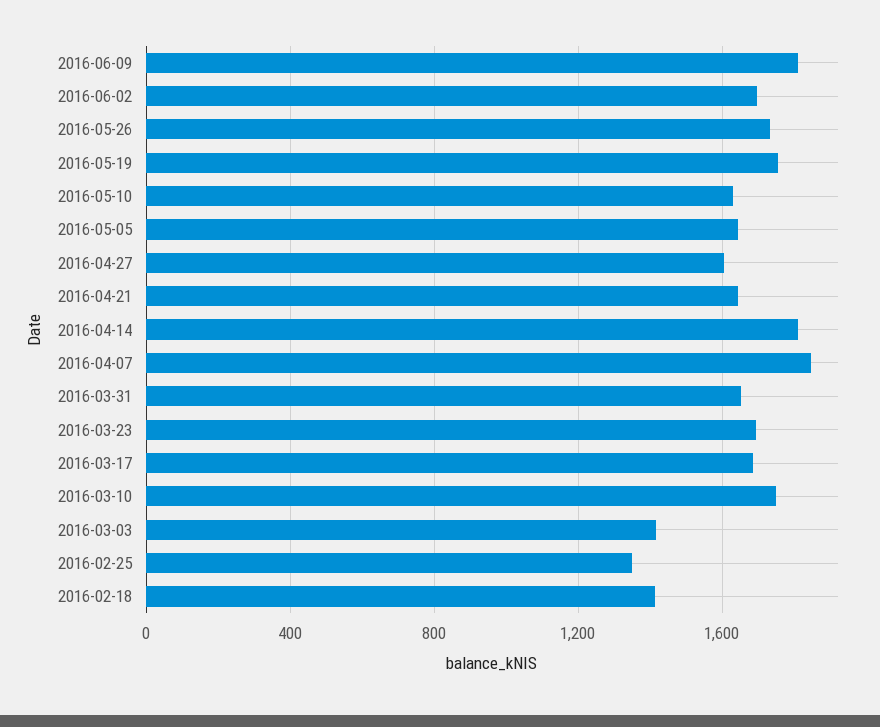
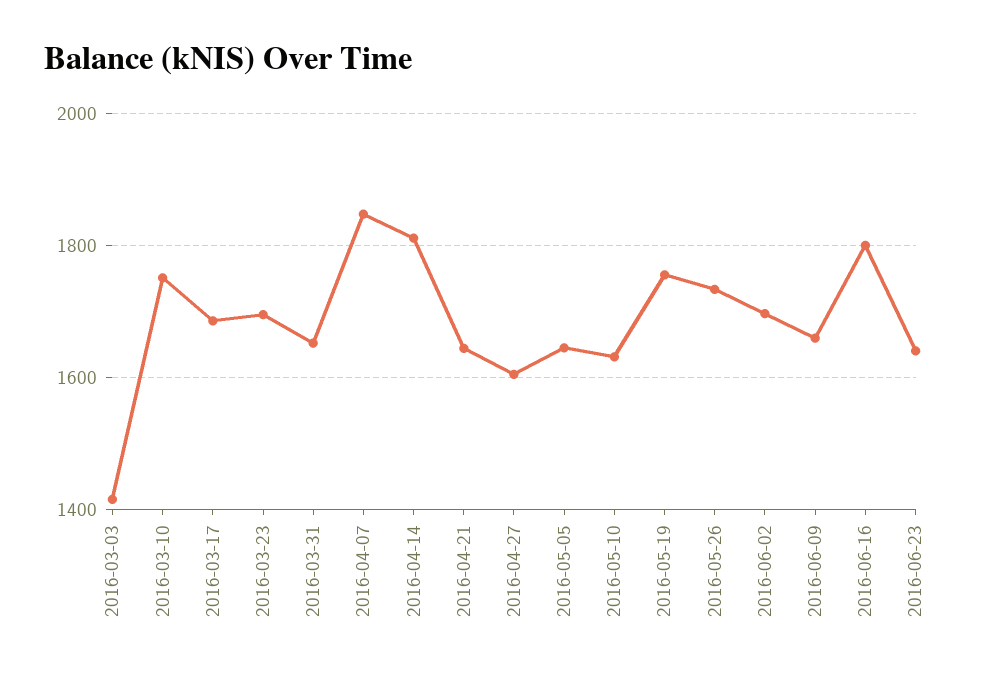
2016-06-09: 1800 -> 1660
2016-02-25: 1350 -> none
2016-02-18: 1400 -> none
2016-06-16: none -> 1800
2016-06-23: none -> 1640

